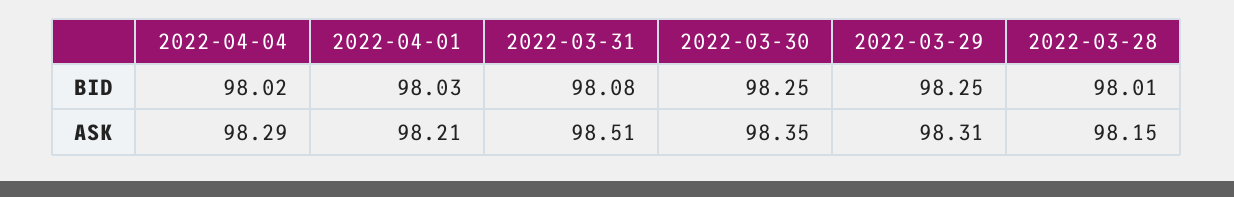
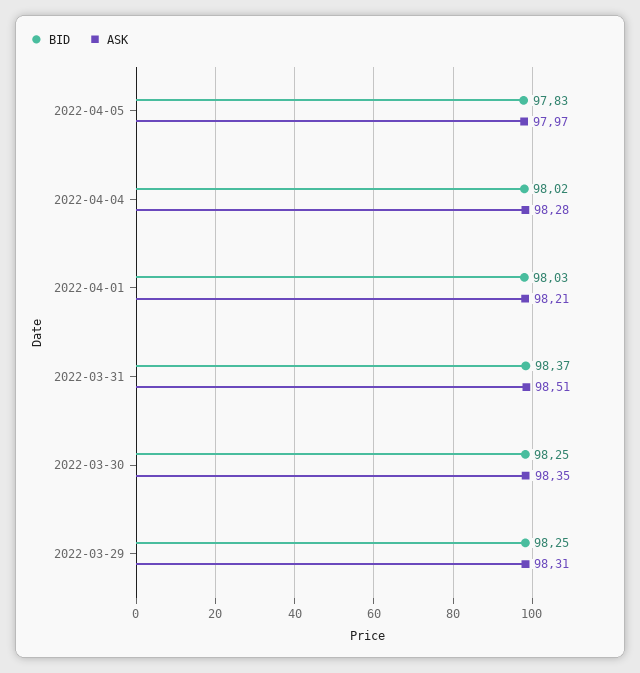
BID, 2022-03-31: 98.08 -> 98.37
BID, 2022-03-28: 98.01 -> none
ASK, 2022-04-04: 98.29 -> 98.28
ASK, 2022-03-28: 98.15 -> none
BID, 2022-04-05: none -> 97.83
ASK, 2022-04-05: none -> 97.97

